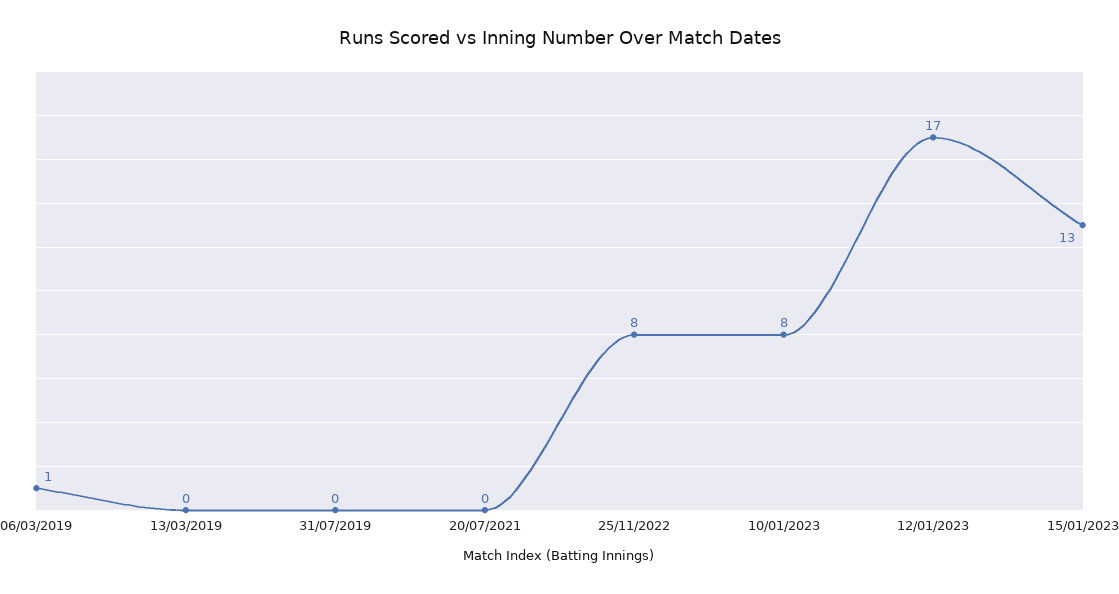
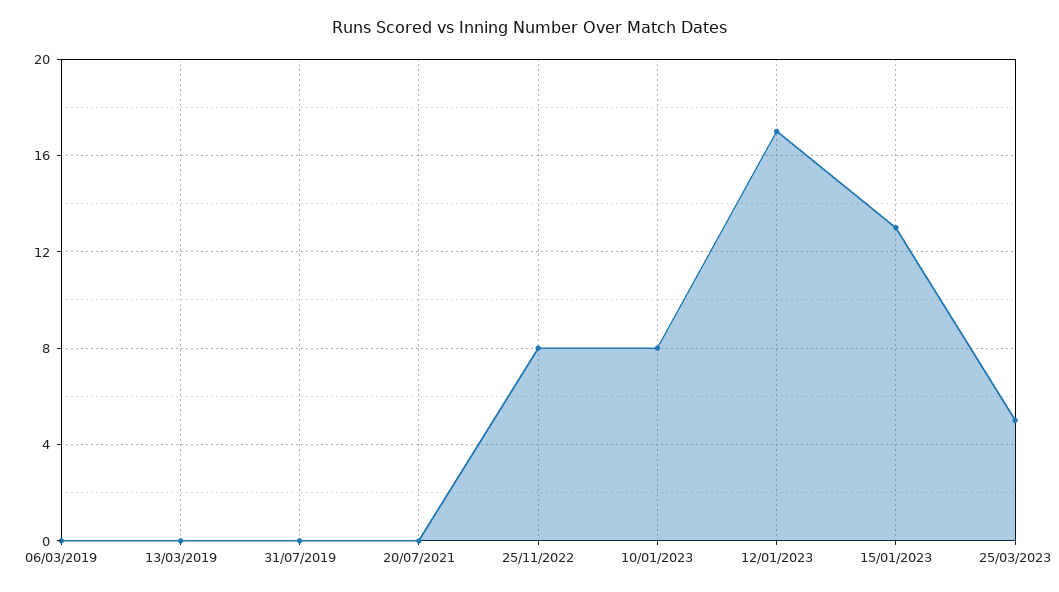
06/03/2019: 1 -> 0
25/03/2023: none -> 5

